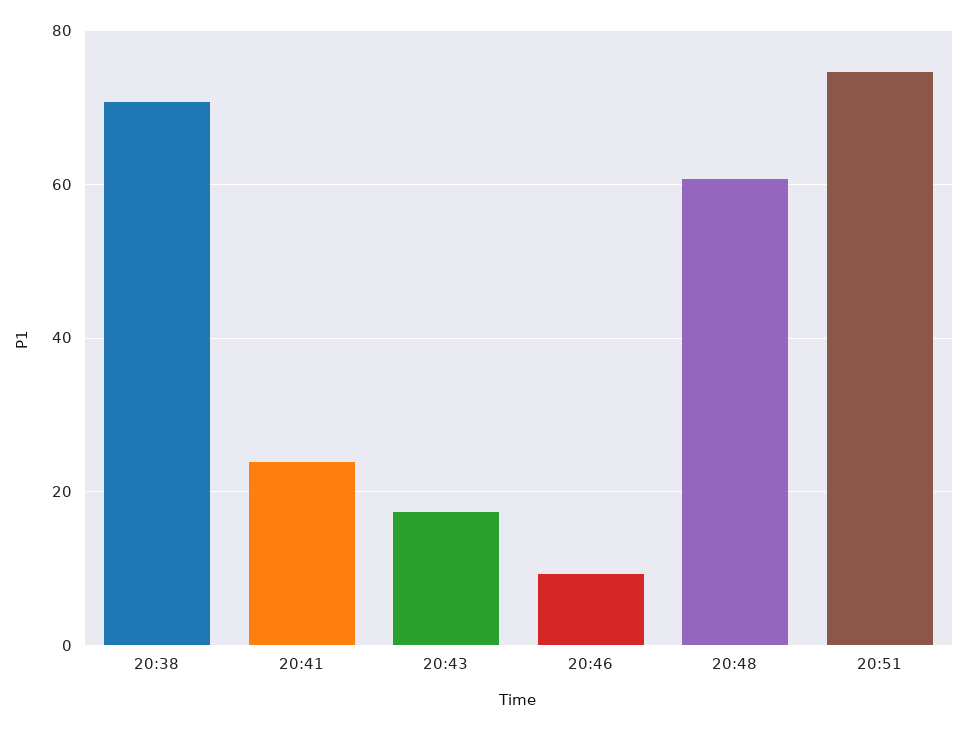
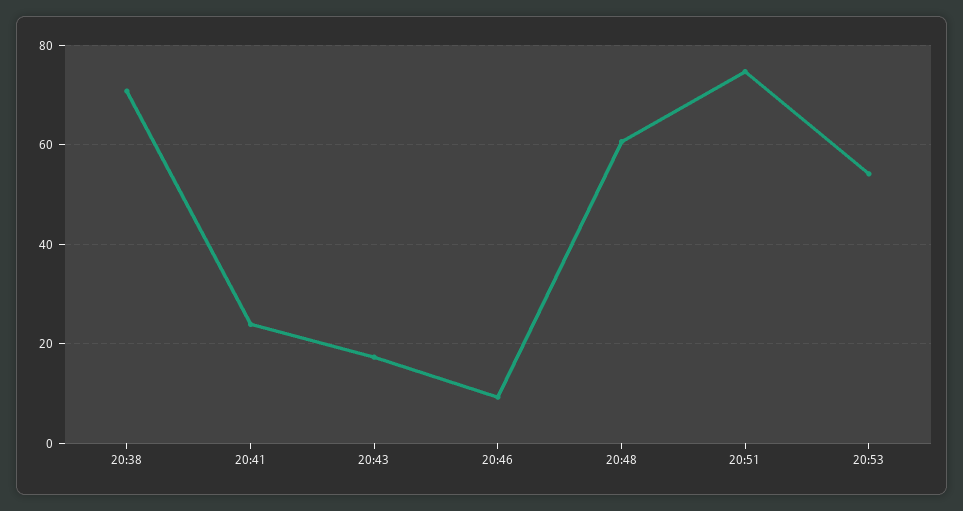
20:53: none -> 54

